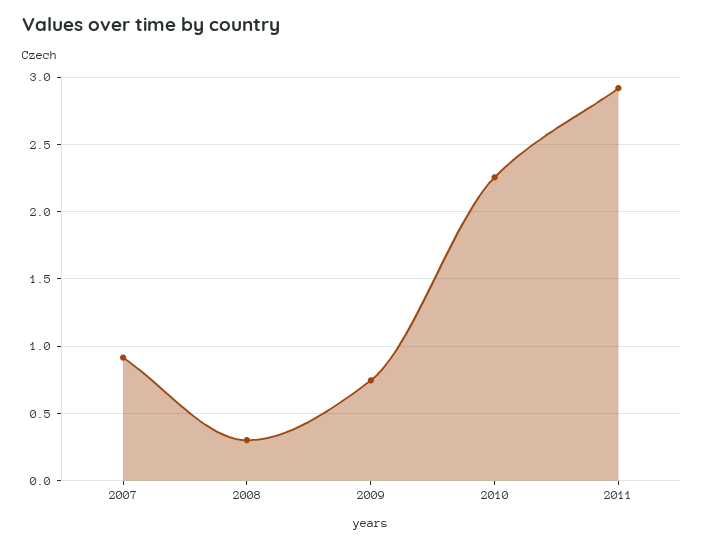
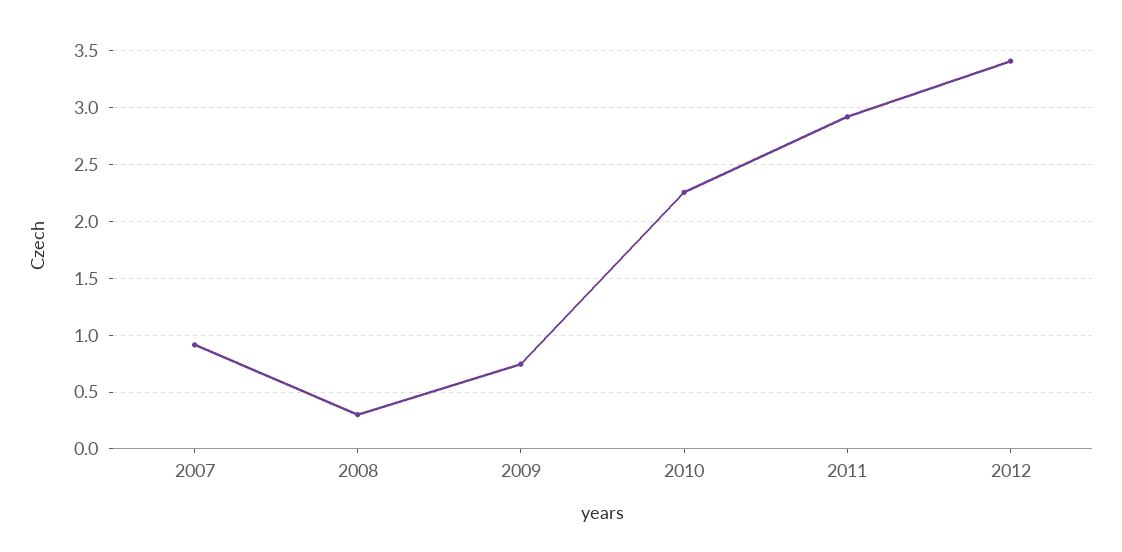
2012: none -> 3.4

